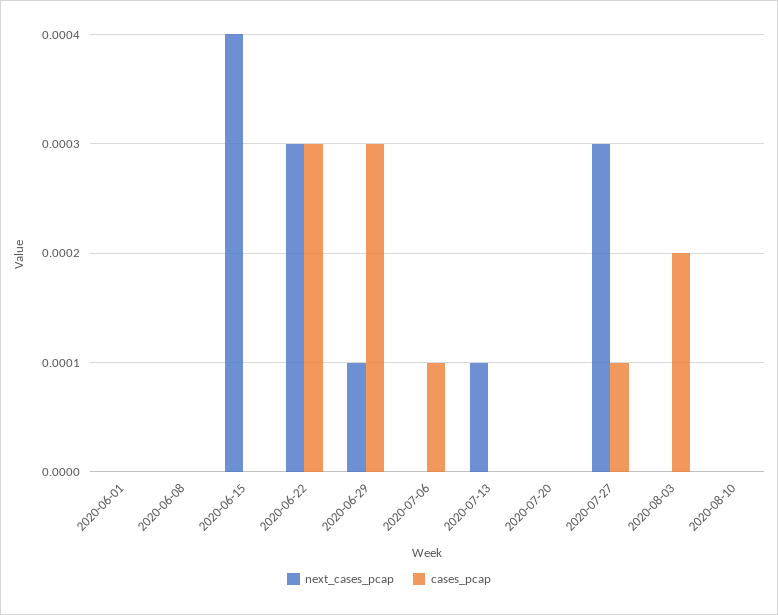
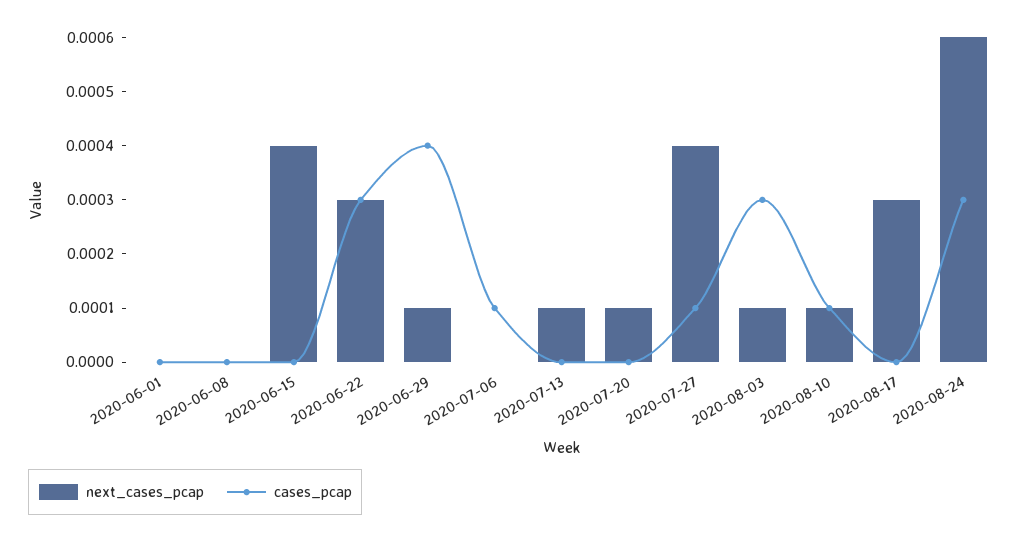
cases_pcap, 2020-06-29: 0.0003 -> 0.0004
next_cases_pcap, 2020-07-20: 0 -> 0.0001
next_cases_pcap, 2020-07-27: 0.0003 -> 0.0004
next_cases_pcap, 2020-08-03: 0 -> 0.0001
cases_pcap, 2020-08-03: 0.0002 -> 0.0003
next_cases_pcap, 2020-08-10: 0 -> 0.0001
cases_pcap, 2020-08-10: 0 -> 0.0001
next_cases_pcap, 2020-08-17: none -> 0.0003
cases_pcap, 2020-08-17: none -> 0
next_cases_pcap, 2020-08-24: none -> 0.0006
cases_pcap, 2020-08-24: none -> 0.0003

